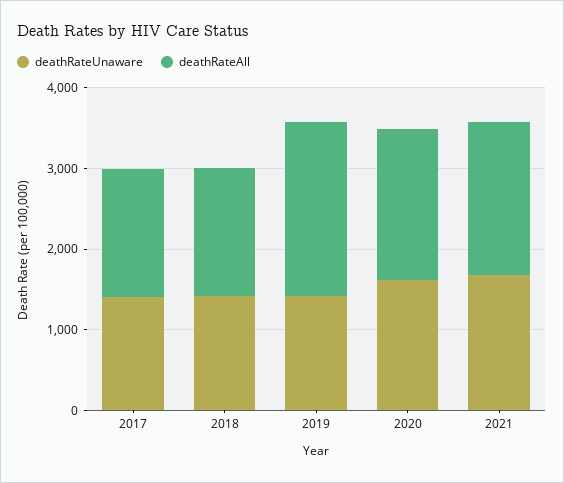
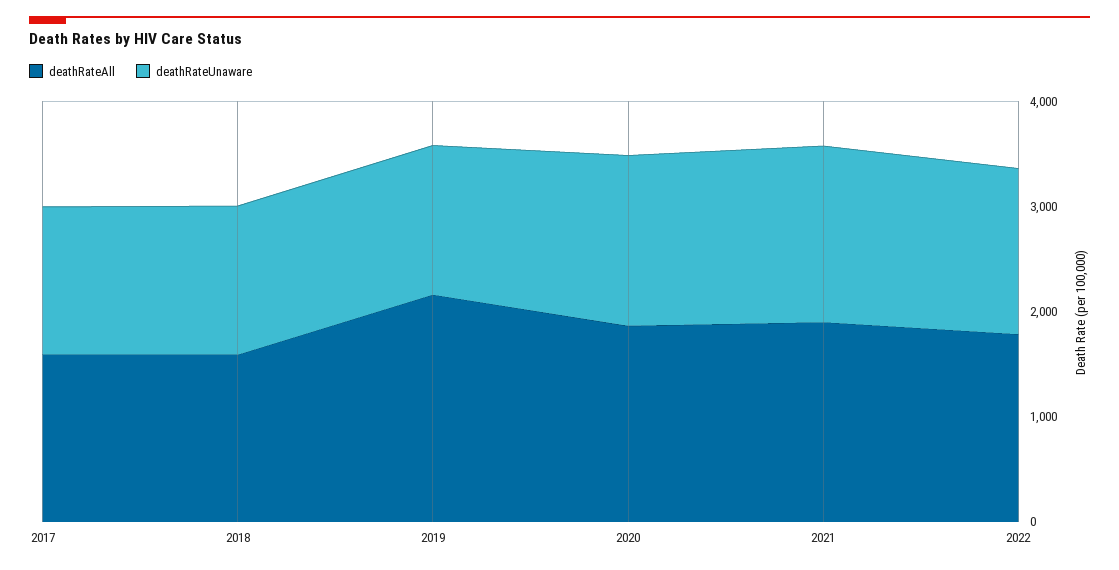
deathRateAll, 2022: none -> 1800
deathRateUnaware, 2022: none -> 1600

